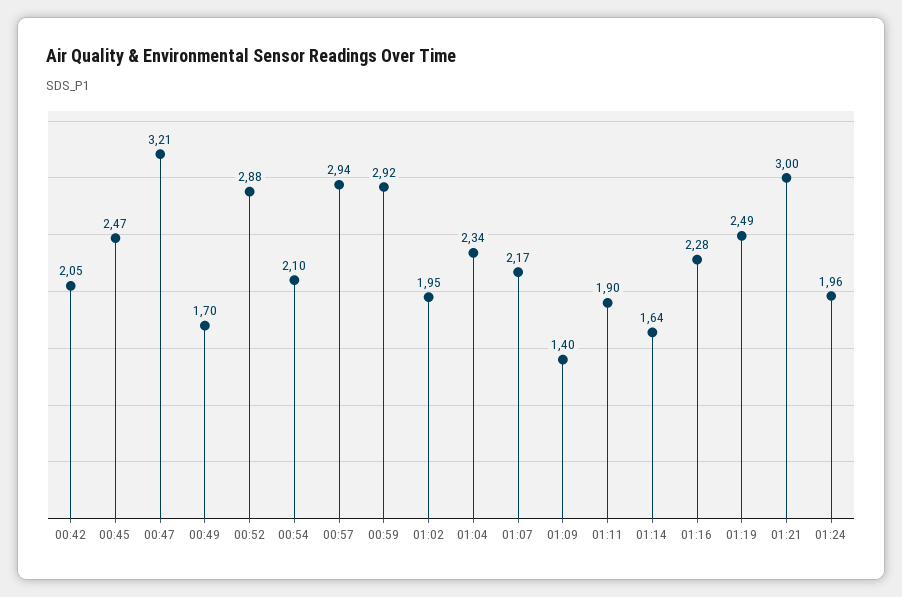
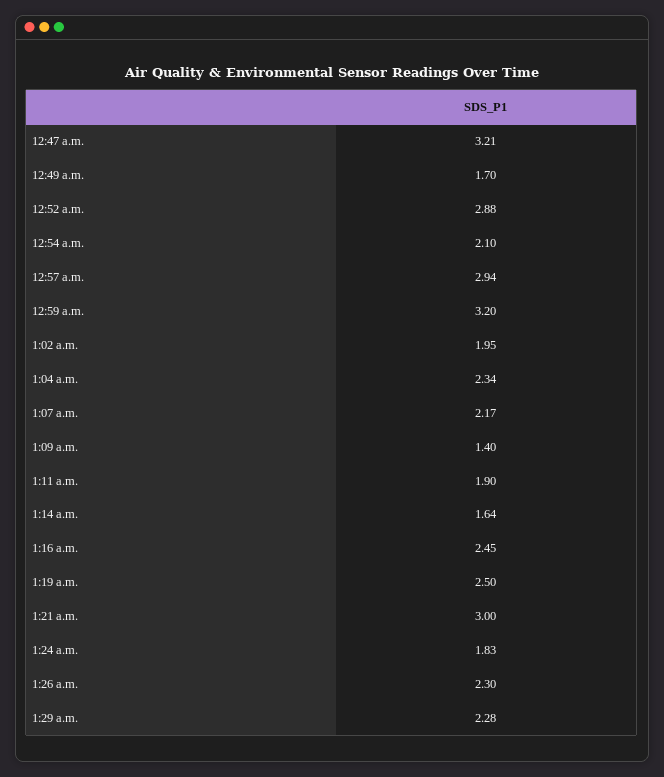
00:42: 2.05 -> none
00:45: 2.47 -> none
00:59: 2.92 -> 3.2
01:16: 2.28 -> 2.45
01:19: 2.49 -> 2.5
01:24: 1.96 -> 1.83
1:26 a.m.: none -> 2.3
1:29 a.m.: none -> 2.28

